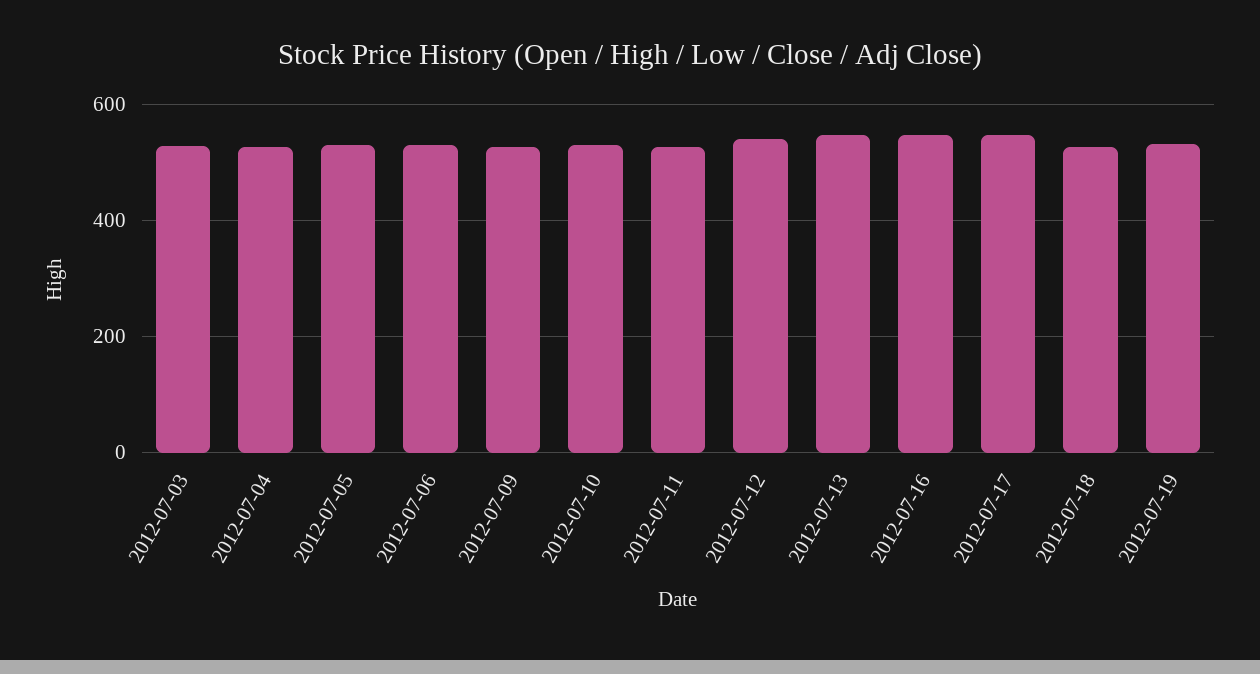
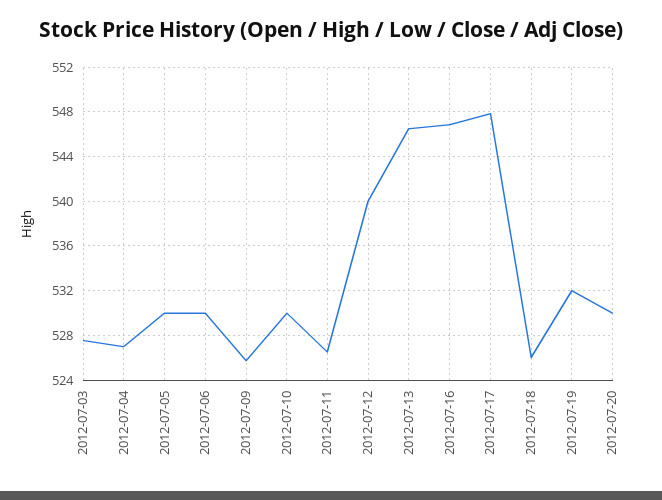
2012-07-20: none -> 530

